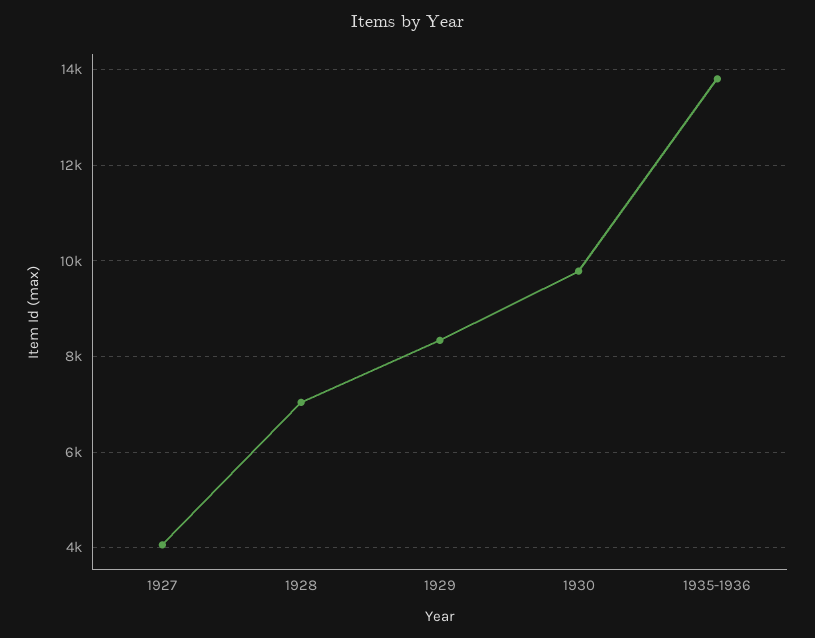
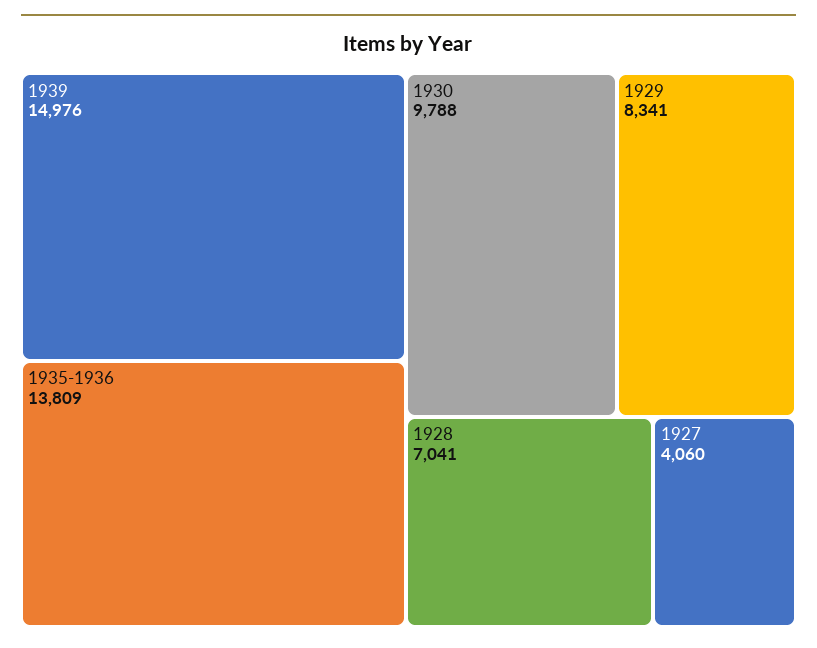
1939: none -> 14976

